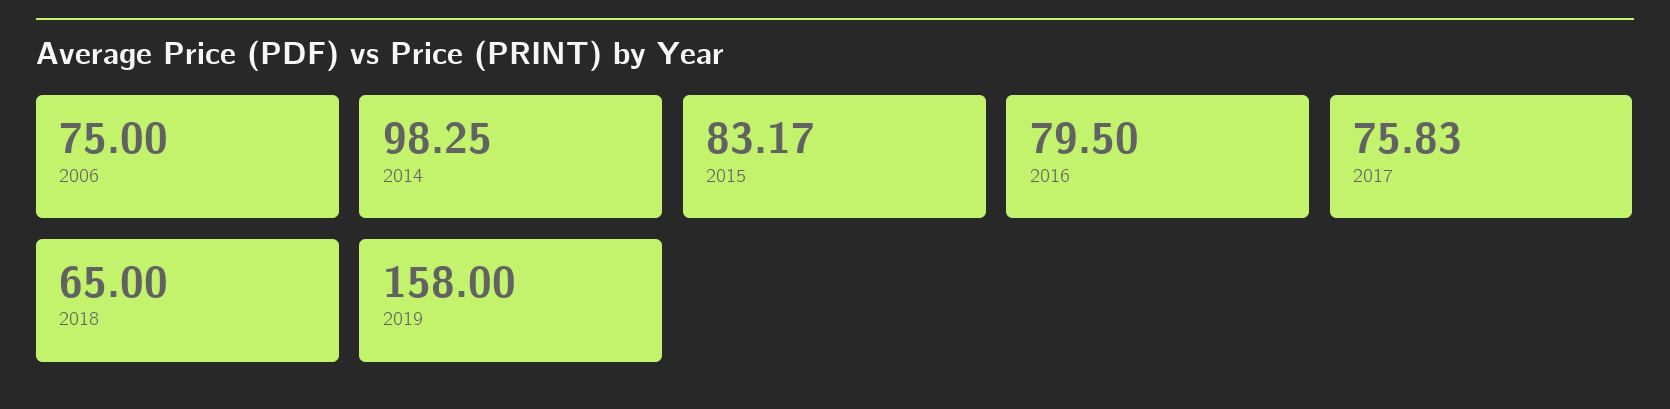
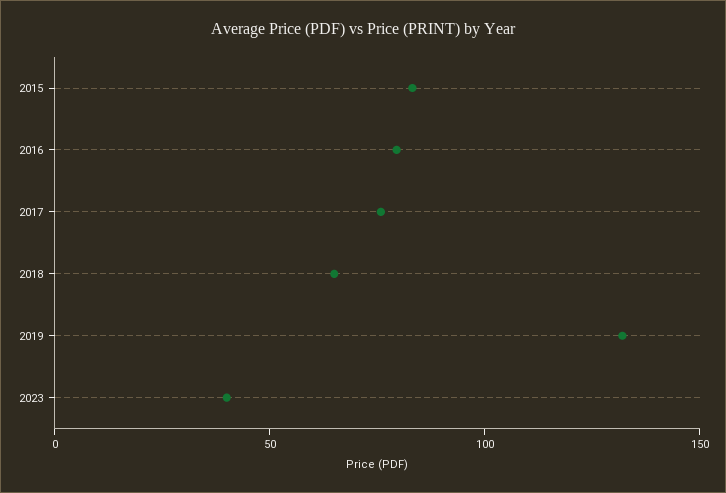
2006: 75 -> none
2014: 98.25 -> none
2019: 158 -> 130
2023: none -> 40

